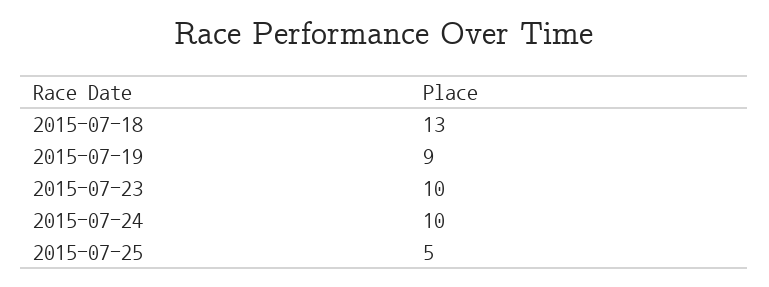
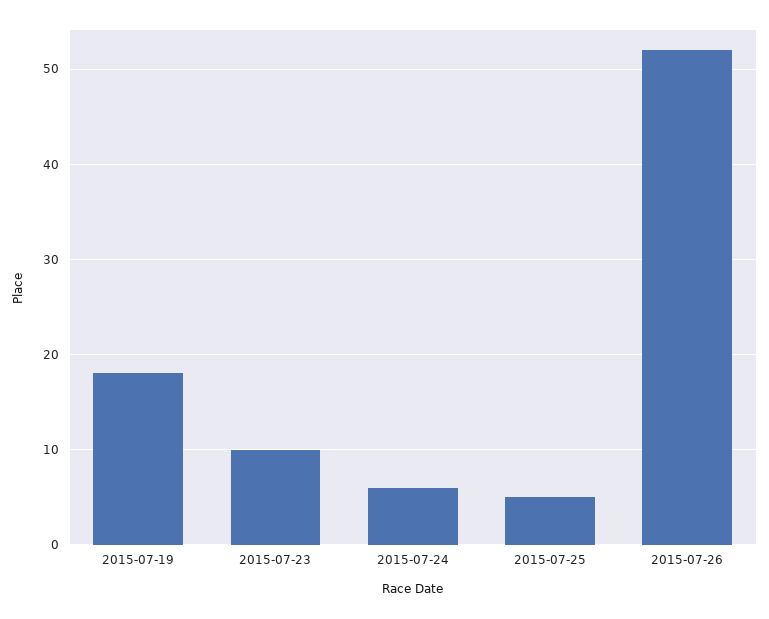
2015-07-18: 13 -> none
2015-07-19: 9 -> 18
2015-07-24: 10 -> 6
2015-07-26: none -> 52

